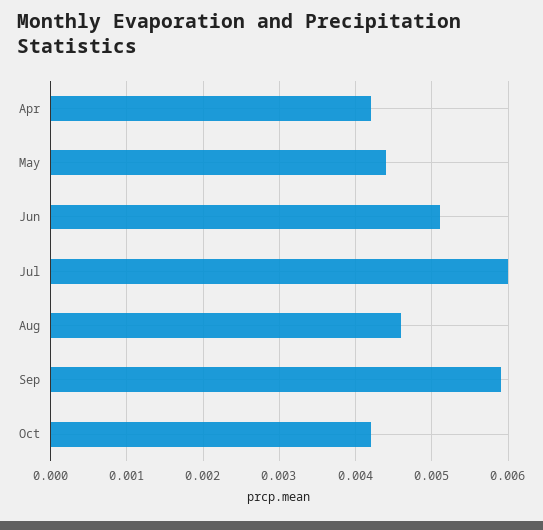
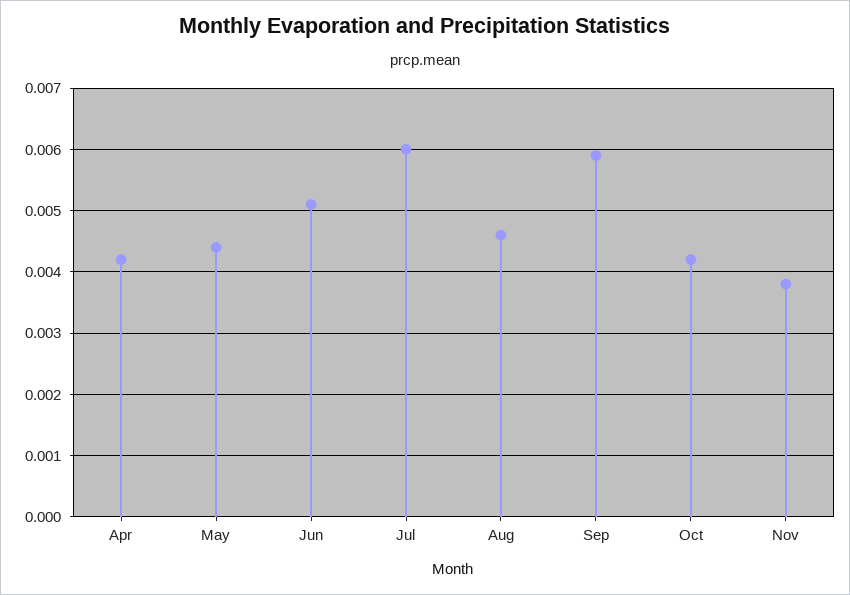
Nov: none -> 0.0038

